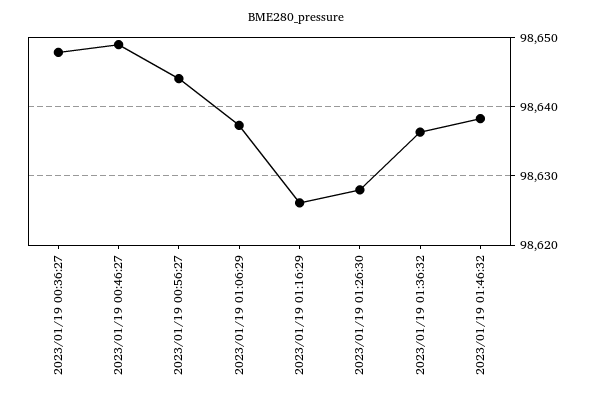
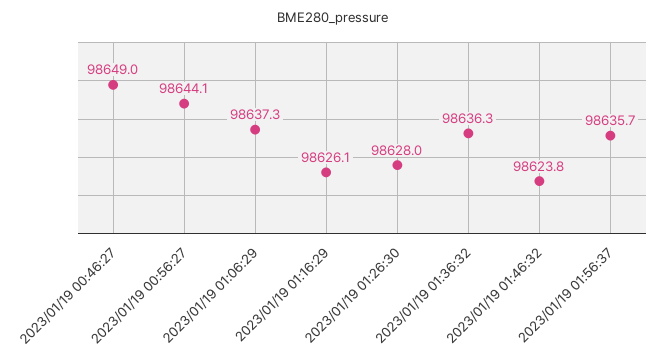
2023/01/19 00:36:27: 98648 -> none
2023/01/19 01:46:32: 98638 -> 98623.8
2023/01/19 01:56:37: none -> 98635.7

